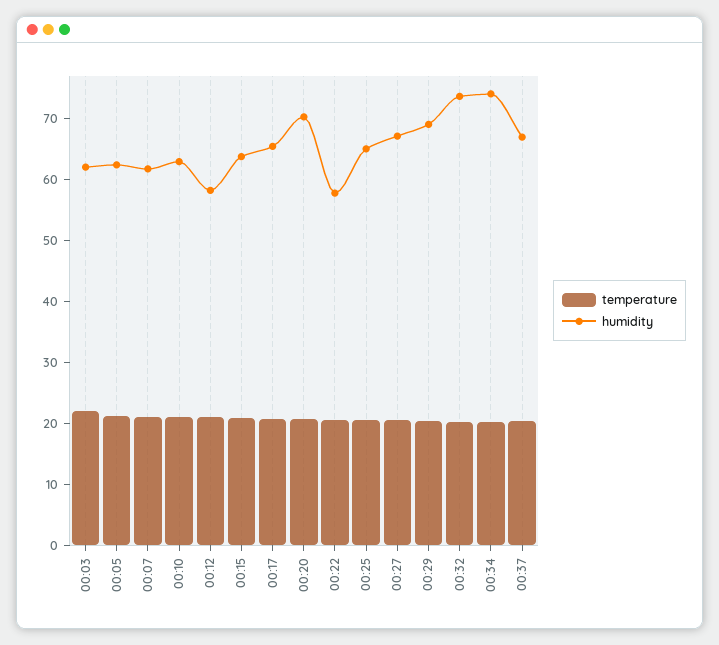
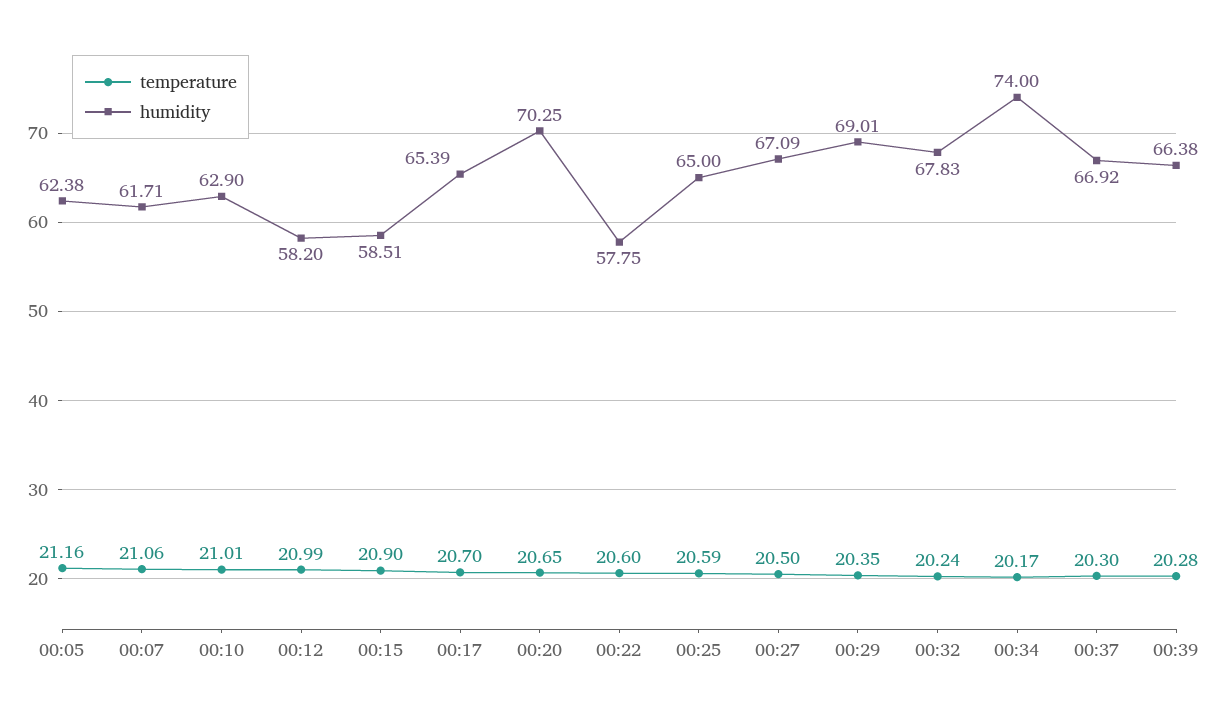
temperature, 00:03: 22 -> none
humidity, 00:03: 62 -> none
humidity, 00:15: 64 -> 58.51
humidity, 00:32: 74 -> 67.83
temperature, 00:39: none -> 20.28
humidity, 00:39: none -> 66.38

